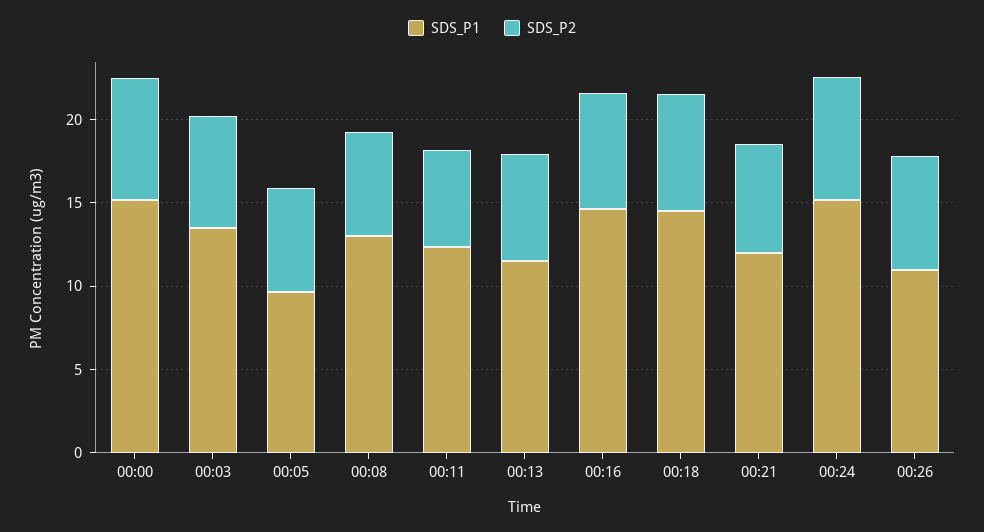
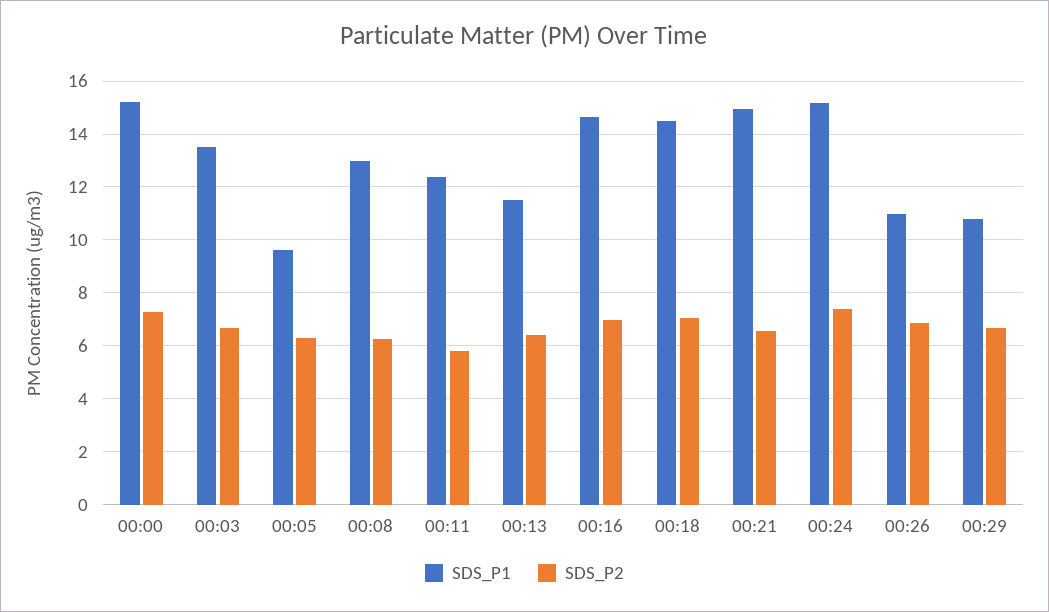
SDS_P1, 00:21: 12 -> 15
SDS_P1, 00:29: none -> 10.75
SDS_P2, 00:29: none -> 6.75

